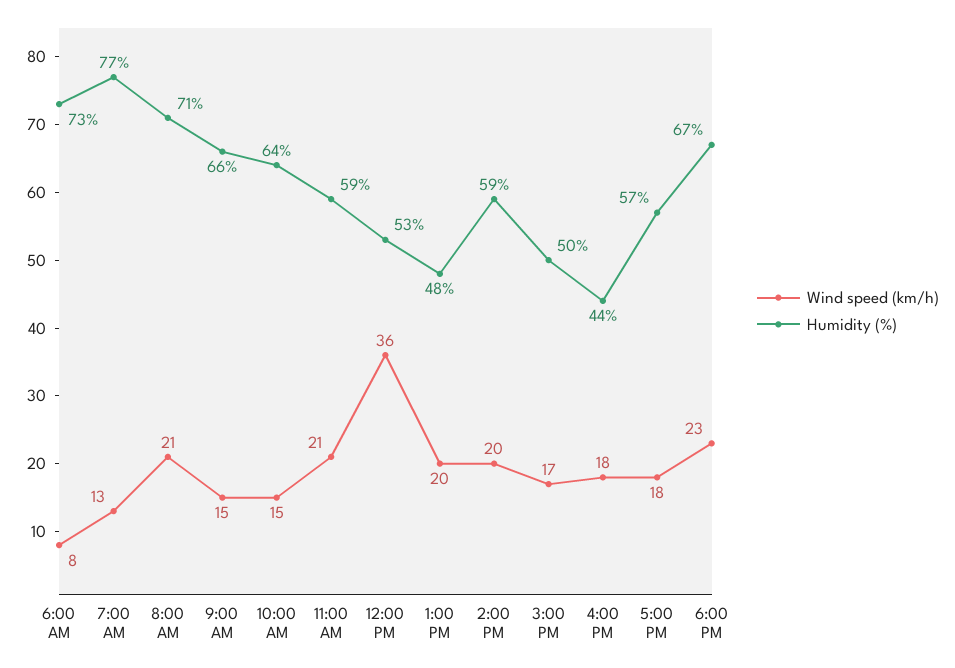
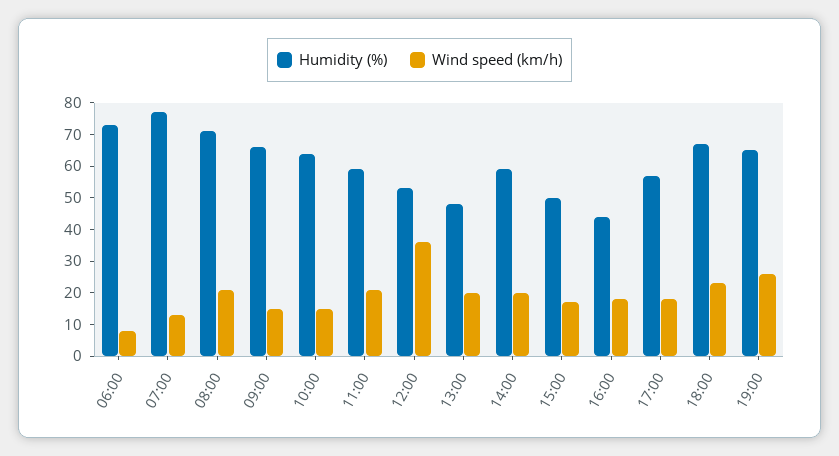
Humidity (%), 19:00: none -> 65
Wind speed (km/h), 19:00: none -> 25

